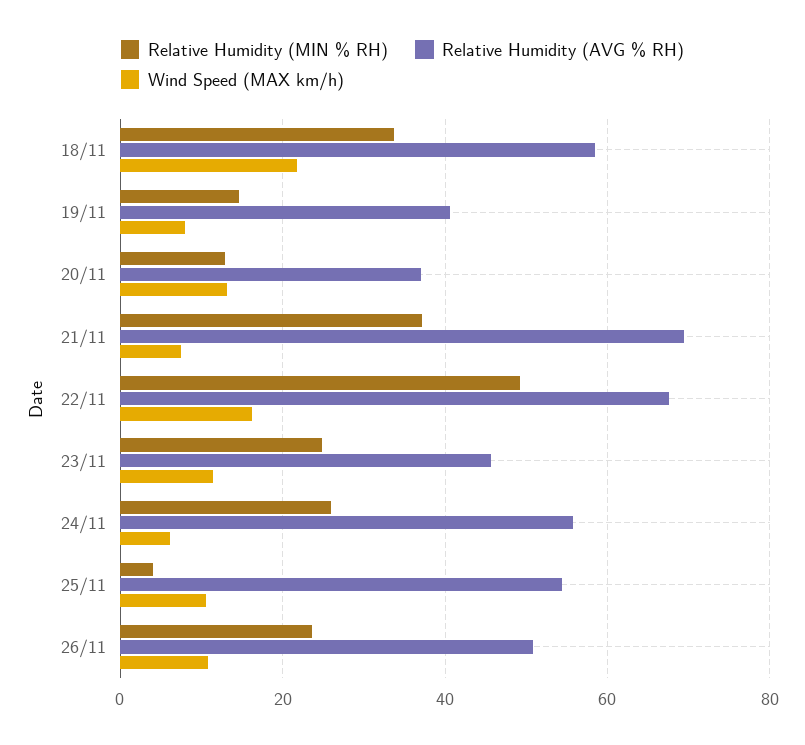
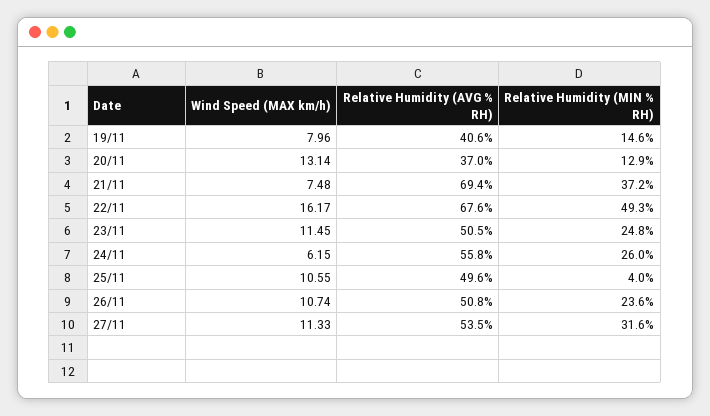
Relative Humidity (MIN % RH), 18/11: 34 -> none
Relative Humidity (AVG % RH), 18/11: 58 -> none
Wind Speed (MAX km/h), 18/11: 22 -> none
Relative Humidity (AVG % RH), 23/11: 46 -> 50.5
Relative Humidity (AVG % RH), 25/11: 54 -> 49.6
Wind Speed (MAX km/h), 27/11: none -> 11.33
Relative Humidity (AVG % RH), 27/11: none -> 53.5
Relative Humidity (MIN % RH), 27/11: none -> 31.6

